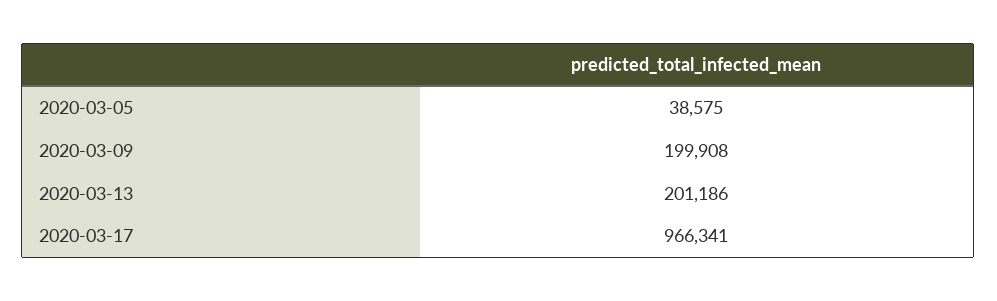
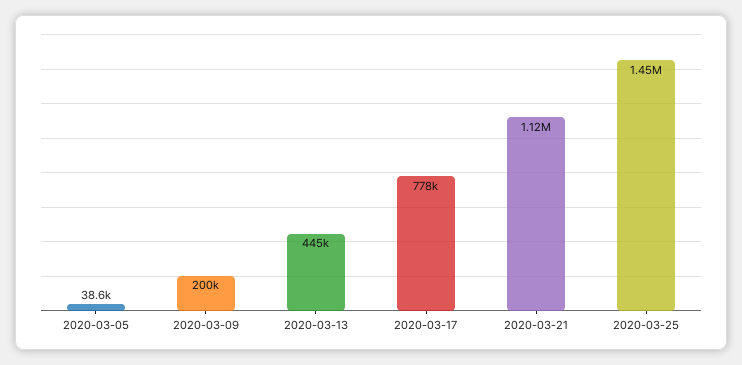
2020-03-13: 201186 -> 445000
2020-03-17: 966341 -> 778000
2020-03-21: none -> 1120000
2020-03-25: none -> 1450000

